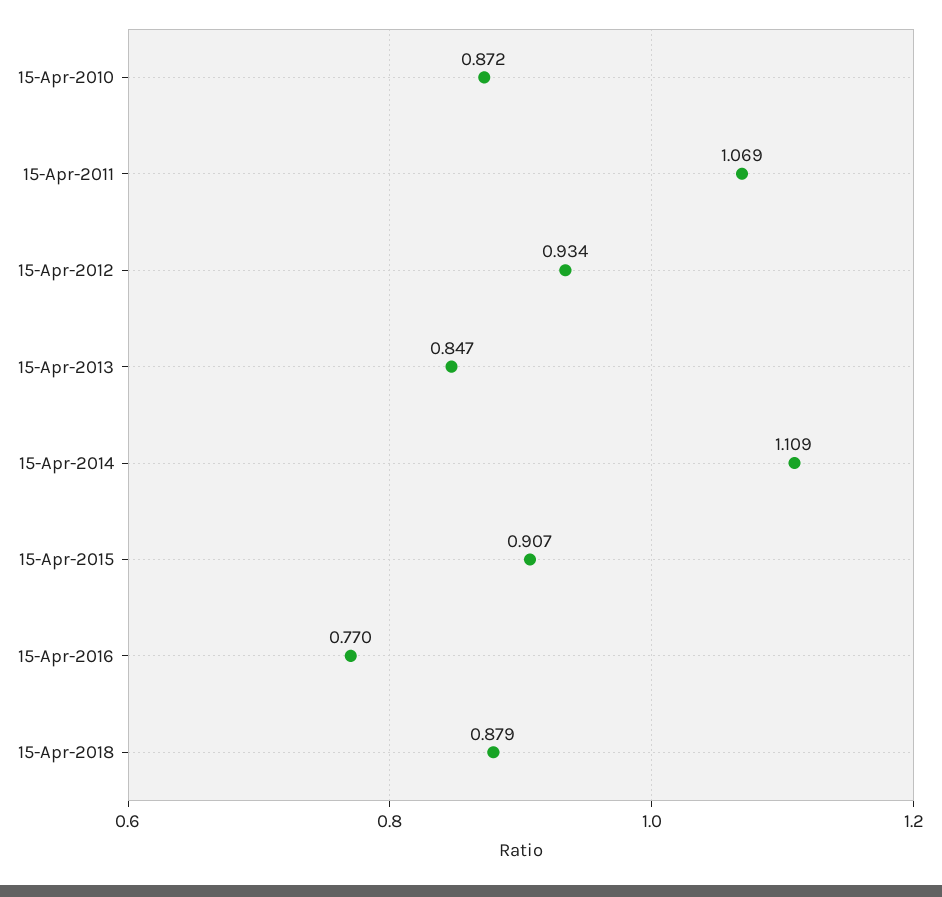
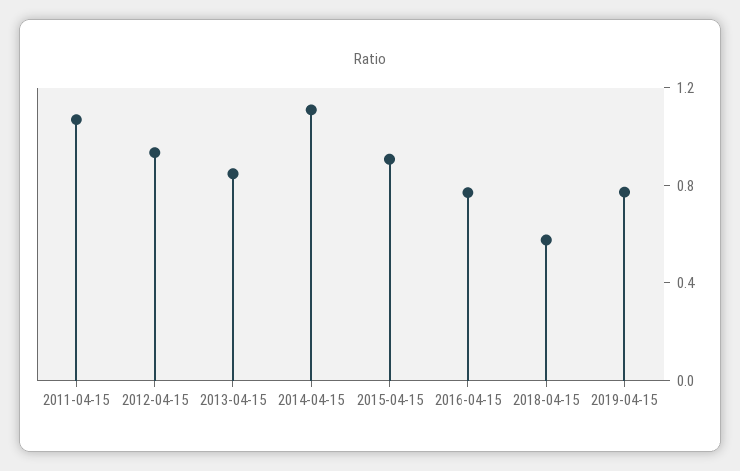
15-Apr-2010: 0.872 -> none
15-Apr-2018: 0.879 -> 0.6
2019-04-15: none -> 0.8

